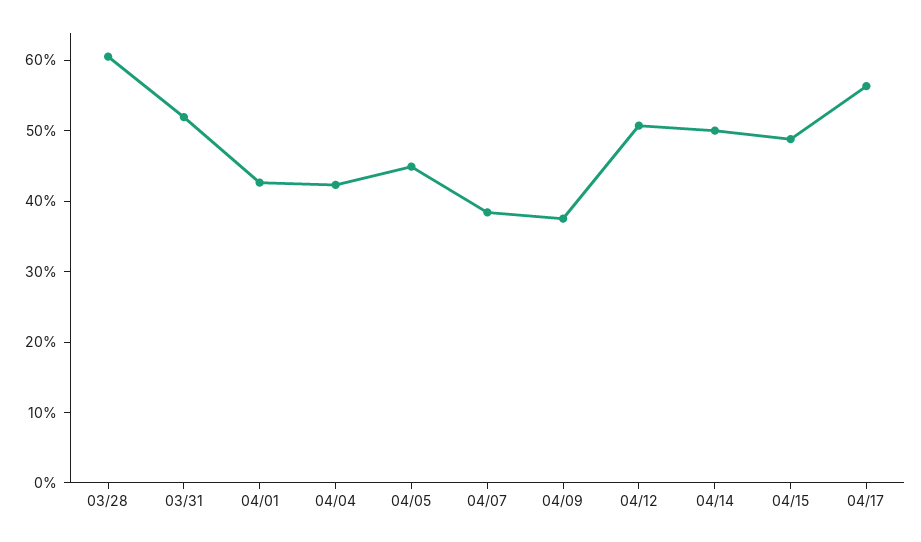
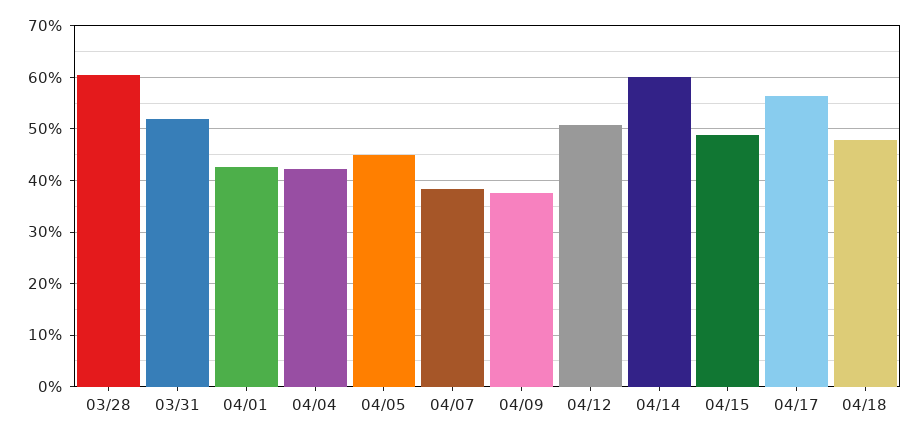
04/14: 50 -> 60
04/18: none -> 48

